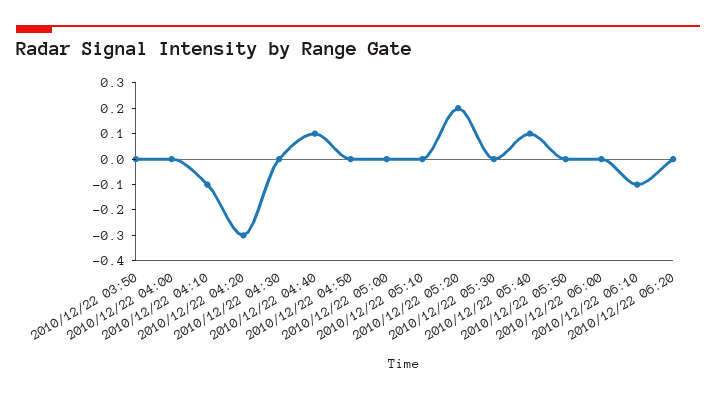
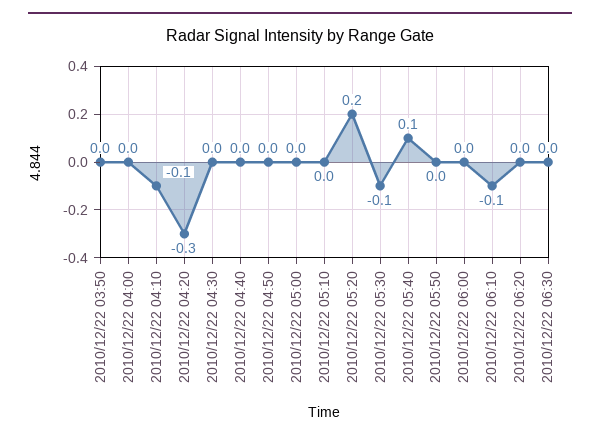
2010/12/22 04:40: 0.1 -> 0
2010/12/22 05:30: 0 -> -0.1
2010/12/22 06:30: none -> 0

